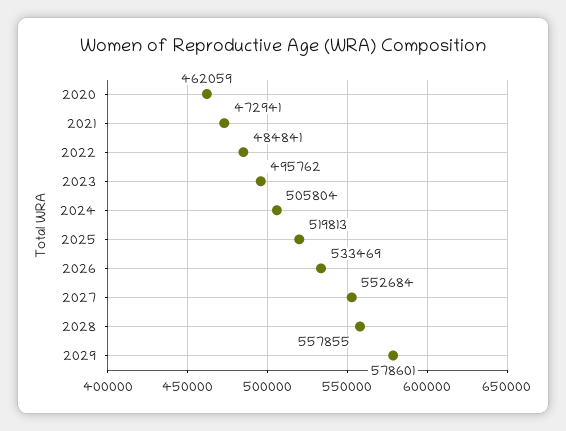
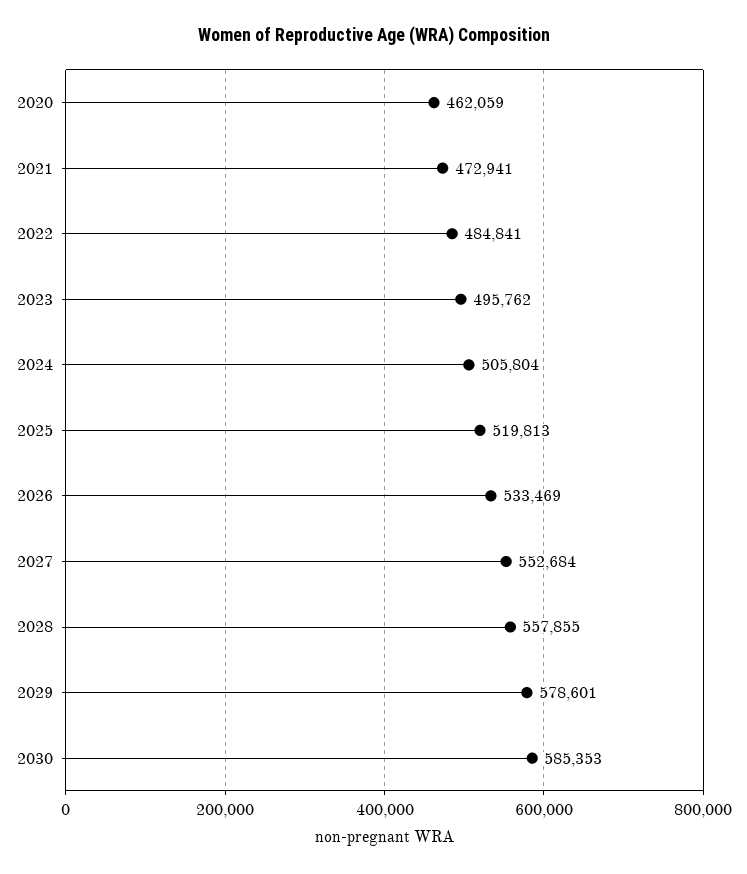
2030: none -> 585353

